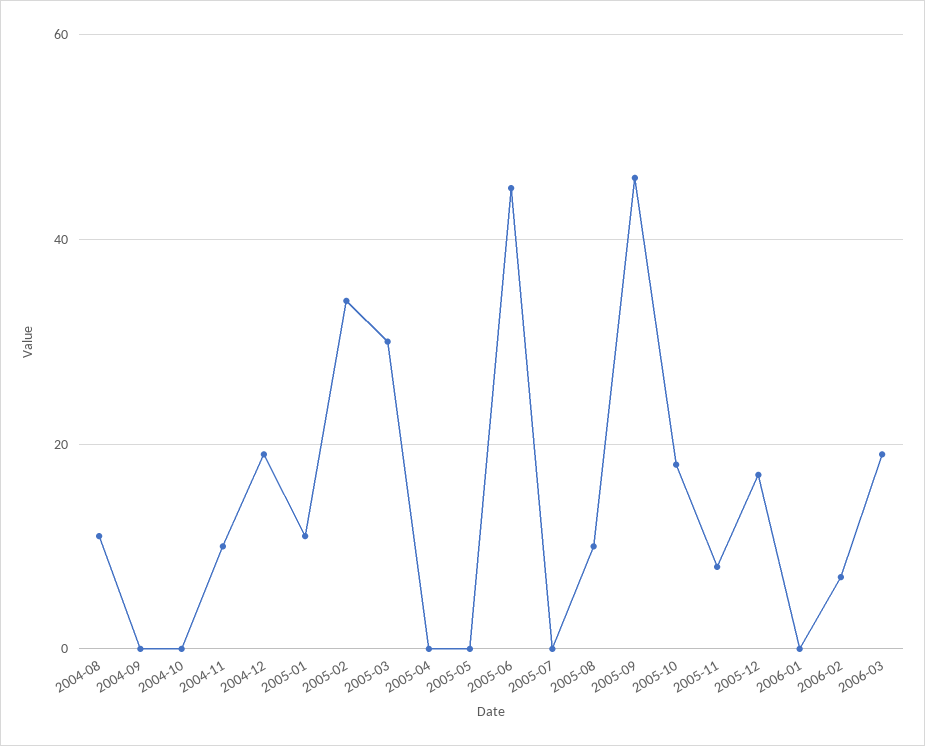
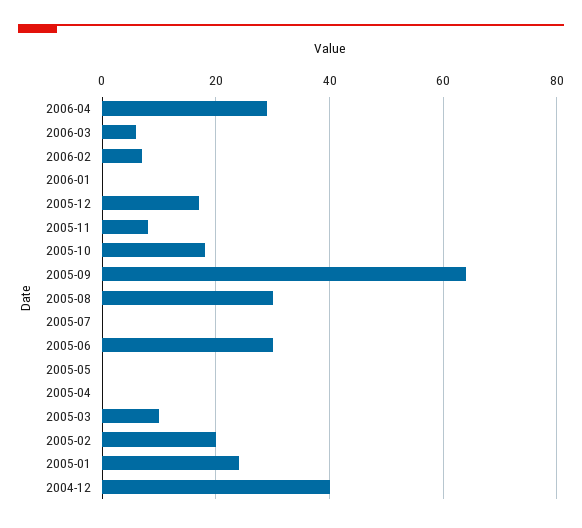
2004-08: 10 -> none
2004-09: 0 -> none
2004-10: 0 -> none
2004-11: 10 -> none
2004-12: 20 -> 40
2005-01: 10 -> 25
2005-02: 35 -> 20
2005-03: 30 -> 10
2005-06: 45 -> 30
2005-08: 10 -> 30
2005-09: 45 -> 65
2006-03: 20 -> 5
2006-04: none -> 30

